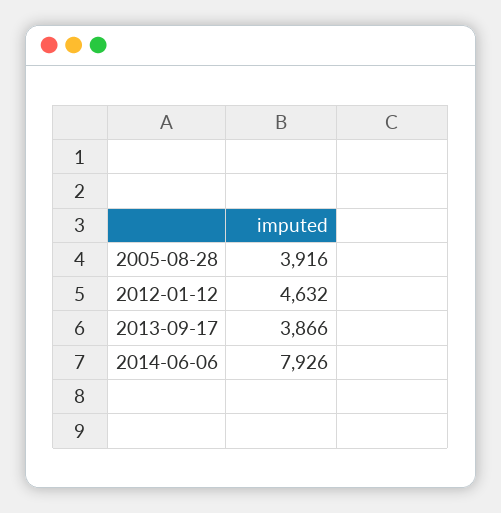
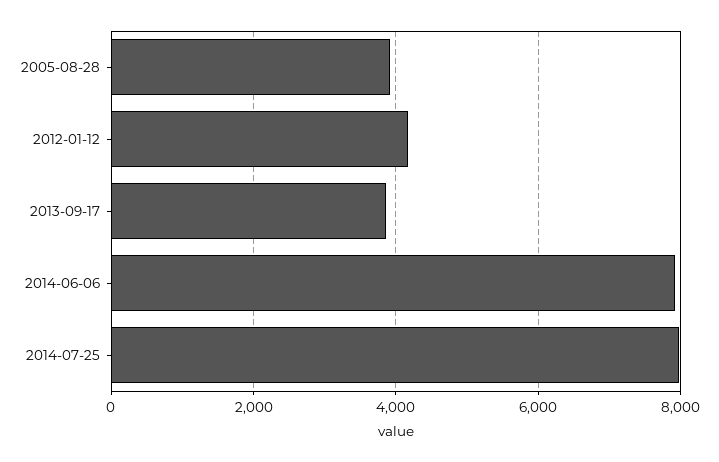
2012-01-12: 4632 -> 4200
2014-07-25: none -> 8000

